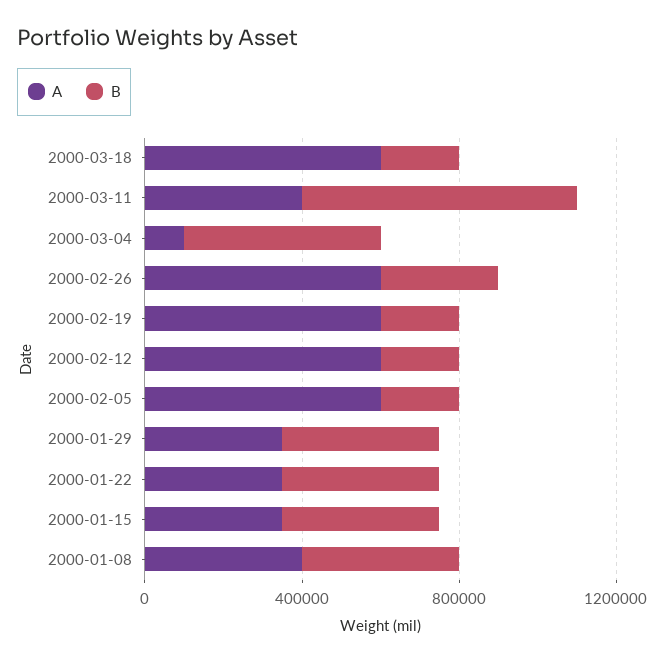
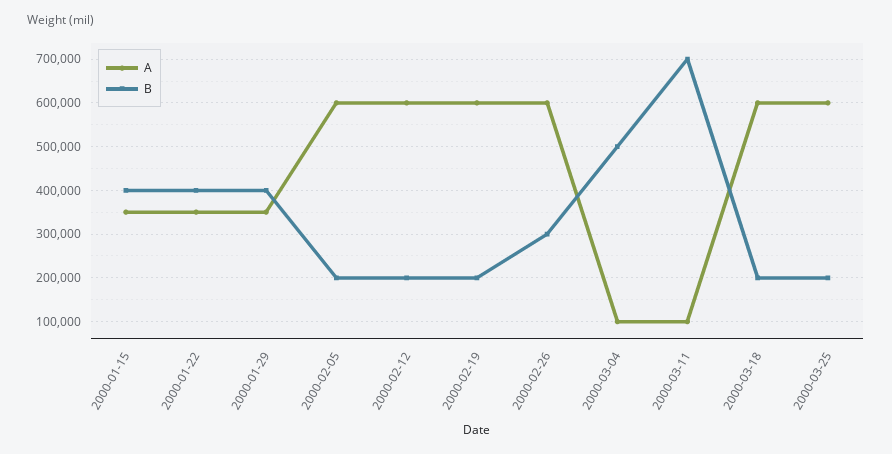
A, 2000-03-11: 400000 -> 100000
A, 2000-01-08: 400000 -> none
B, 2000-01-08: 400000 -> none
A, 2000-03-25: none -> 600000
B, 2000-03-25: none -> 200000

